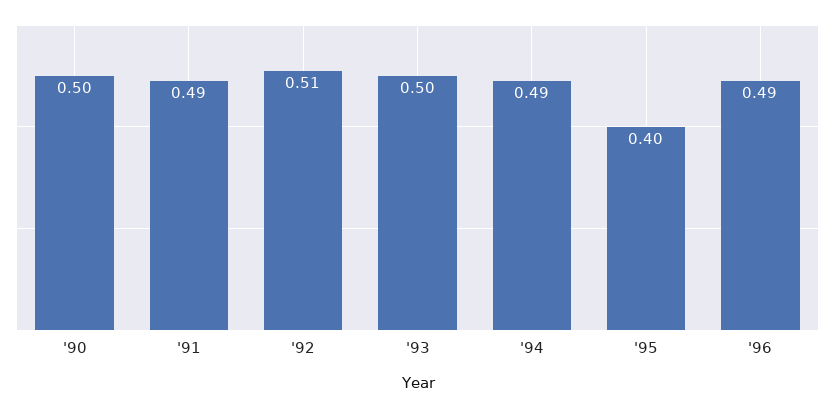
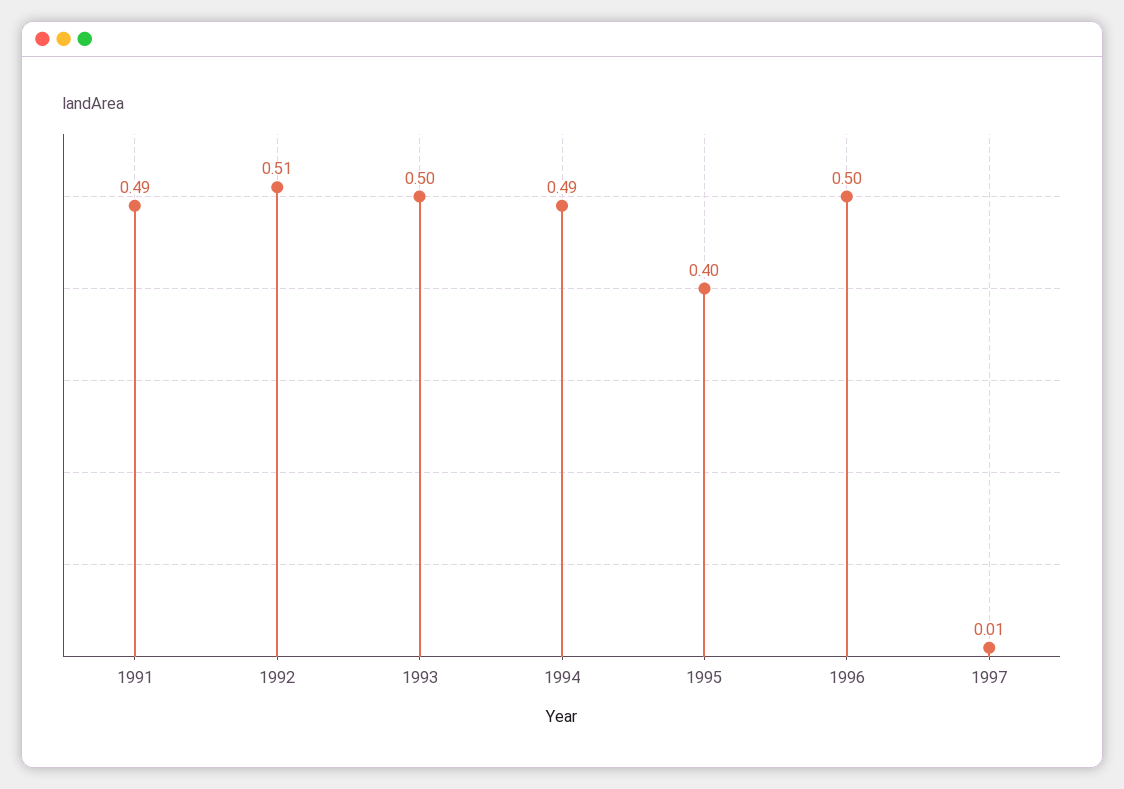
'90: 0.5 -> none
'96: 0.49 -> 0.5
1997: none -> 0.01

